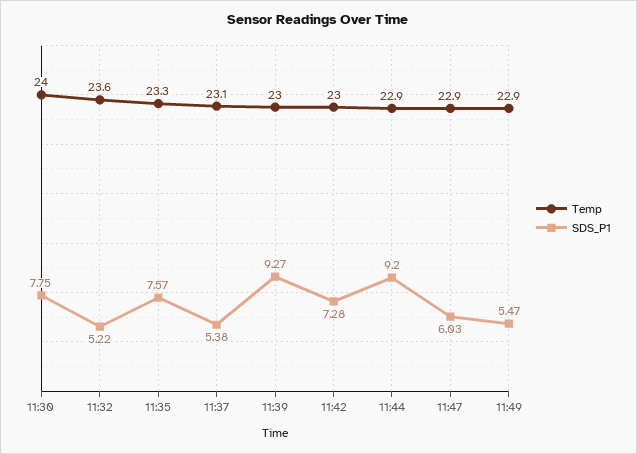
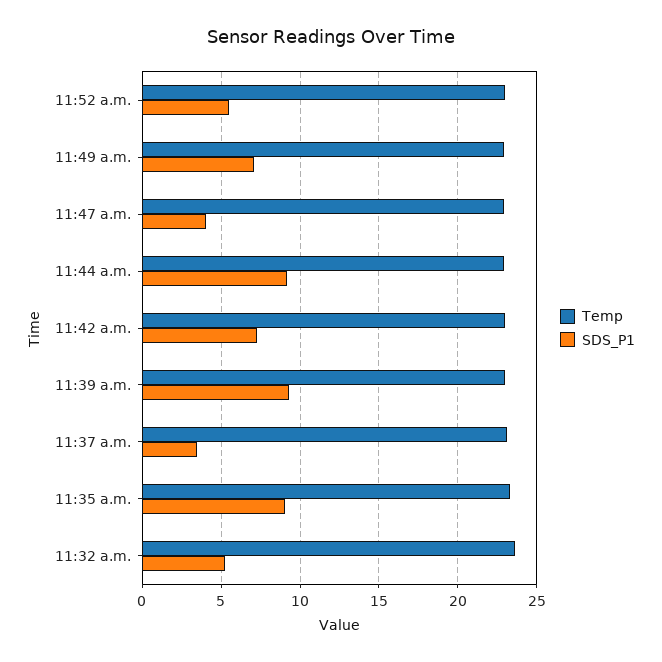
Temp, 11:30: 24 -> none
SDS_P1, 11:30: 7.75 -> none
SDS_P1, 11:35: 7.57 -> 9
SDS_P1, 11:37: 5.38 -> 3.5
SDS_P1, 11:47: 6.03 -> 4
SDS_P1, 11:49: 5.47 -> 7
Temp, 11:52 a.m.: none -> 23
SDS_P1, 11:52 a.m.: none -> 5.5

